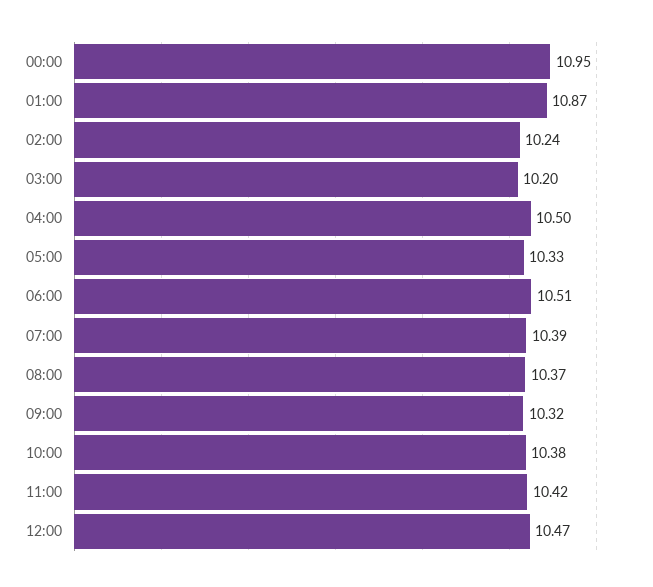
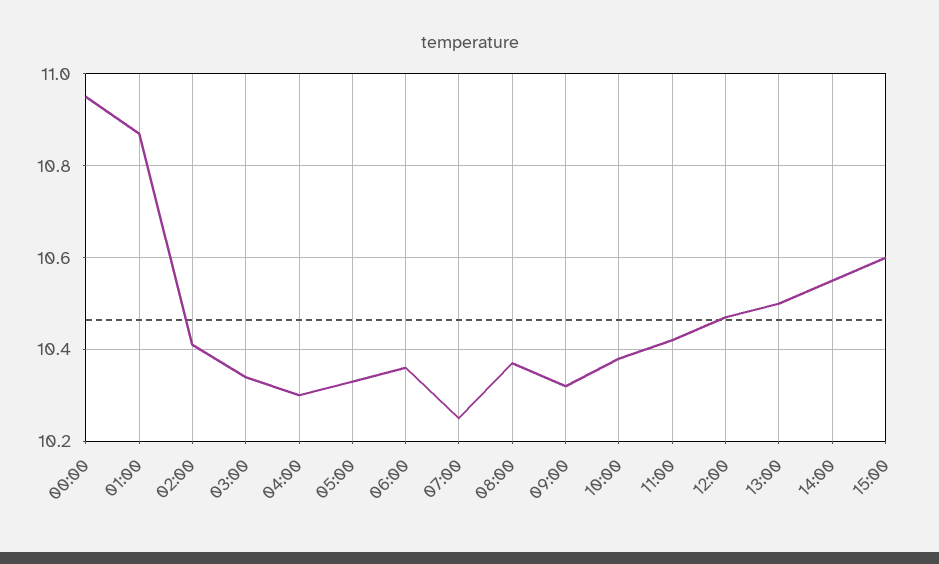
02:00: 10.24 -> 10.4
03:00: 10.2 -> 10.35
04:00: 10.5 -> 10.3
06:00: 10.51 -> 10.35
07:00: 10.39 -> 10.25
13:00: none -> 10.5
14:00: none -> 10.55
15:00: none -> 10.6

